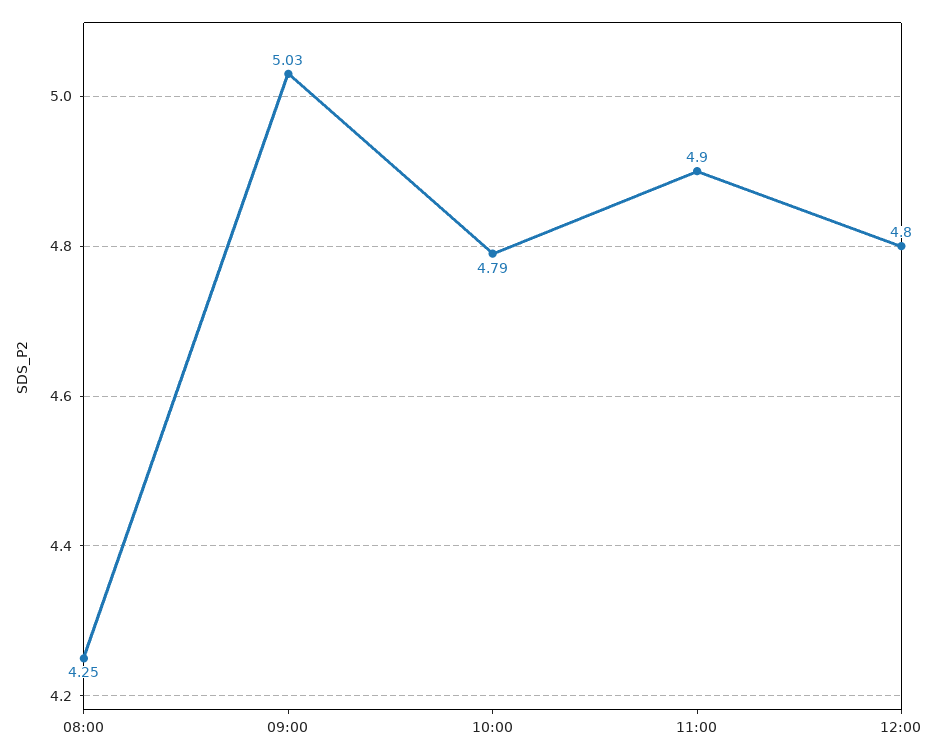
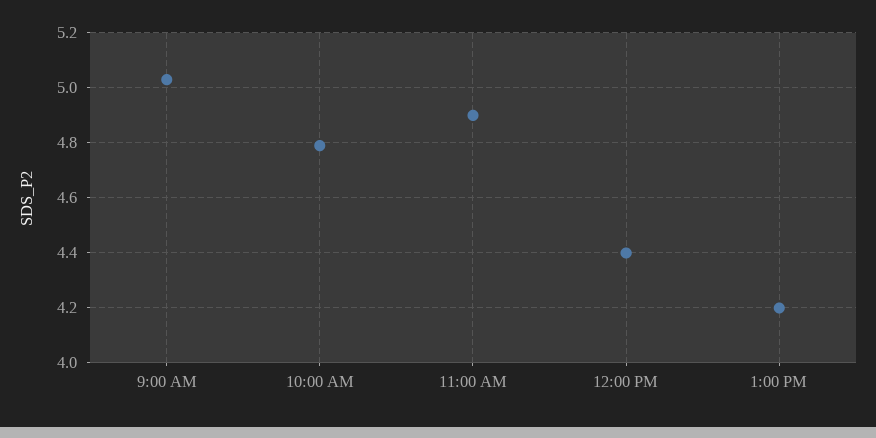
08:00: 4.25 -> none
12:00: 4.8 -> 4.4
1:00 PM: none -> 4.2

